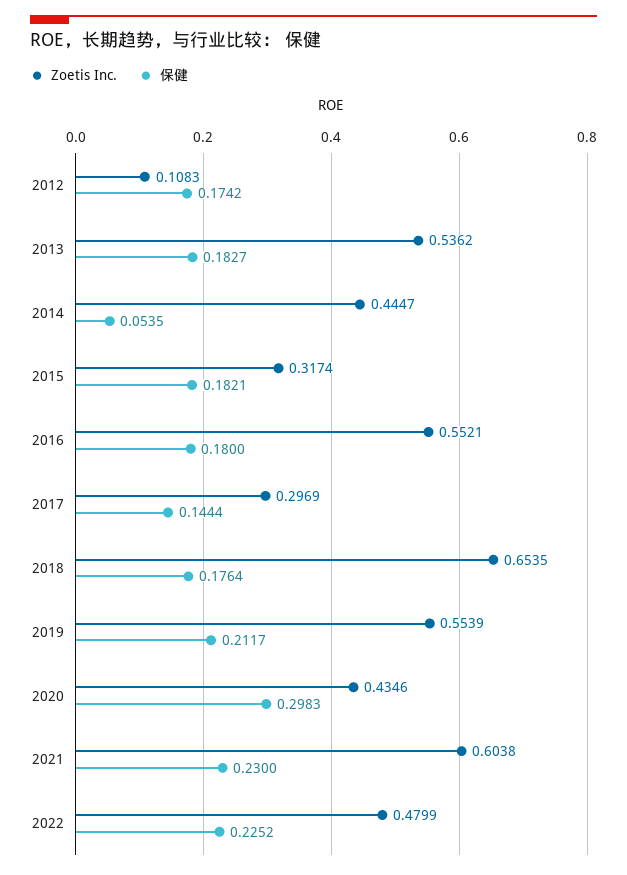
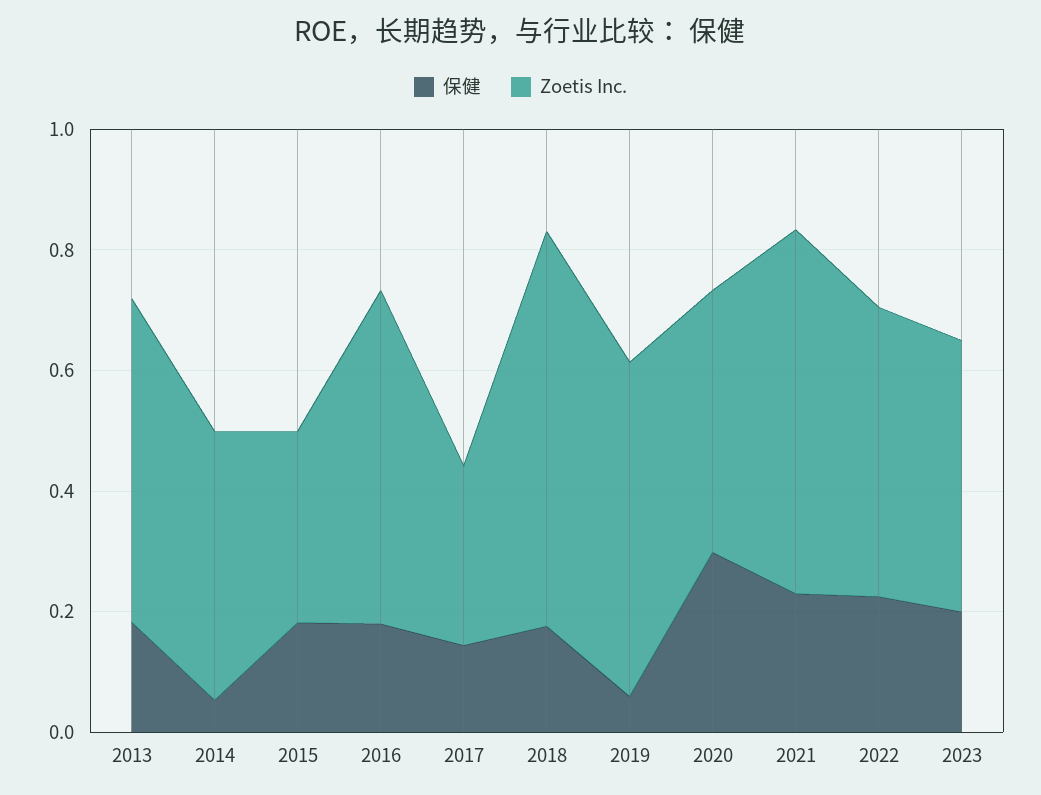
Zoetis Inc., 2012: 0.1083 -> none
保健, 2012: 0.1742 -> none
保健, 2019: 0.2117 -> 0.05
保健, 2023: none -> 0.2
Zoetis Inc., 2023: none -> 0.45

